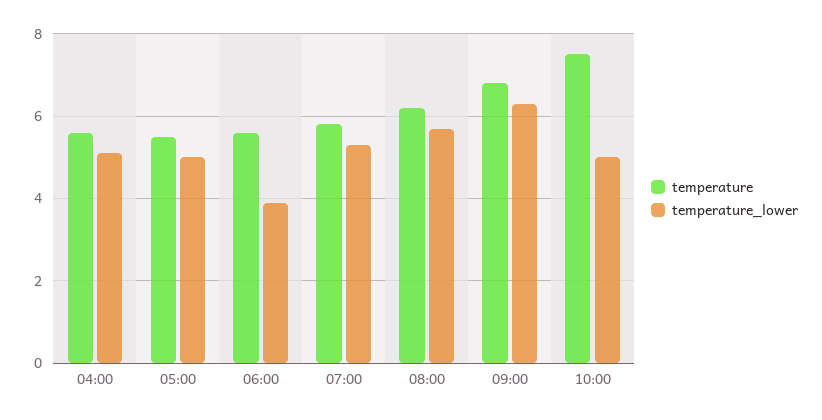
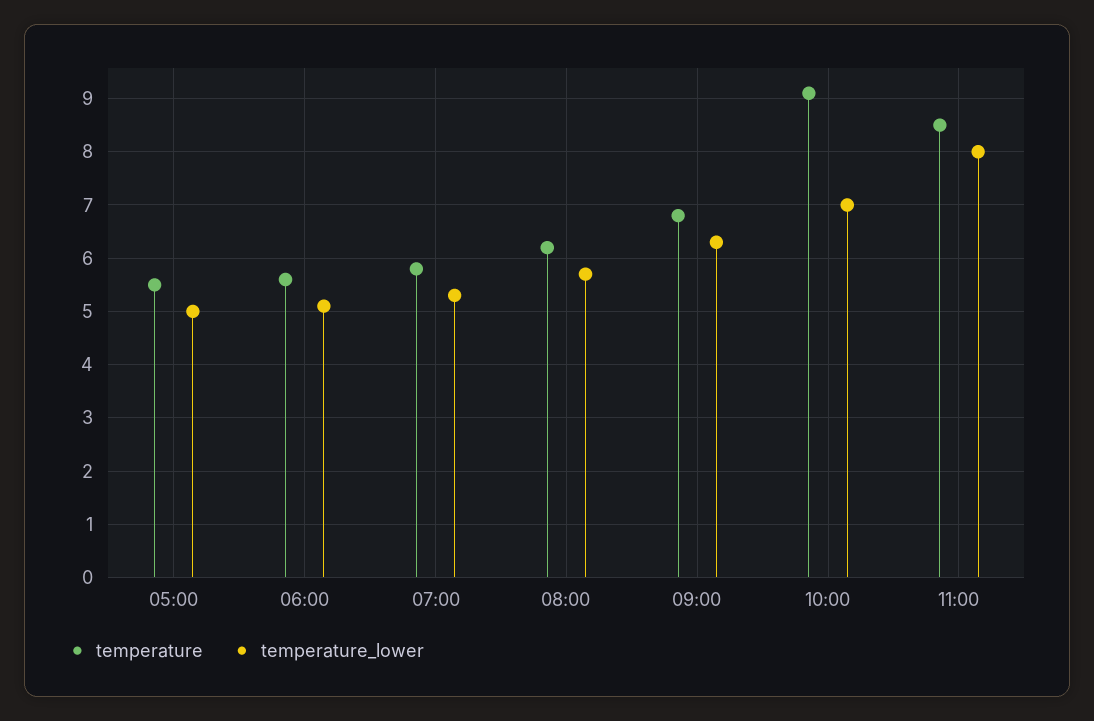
temperature, 04:00: 5.5 -> none
temperature_lower, 04:00: 5 -> none
temperature_lower, 06:00: 4 -> 5
temperature, 10:00: 7.5 -> 9
temperature_lower, 10:00: 5 -> 7
temperature, 11:00: none -> 8.5
temperature_lower, 11:00: none -> 8

